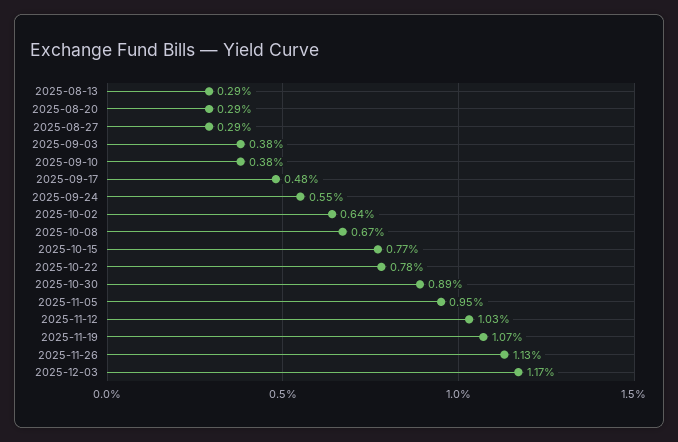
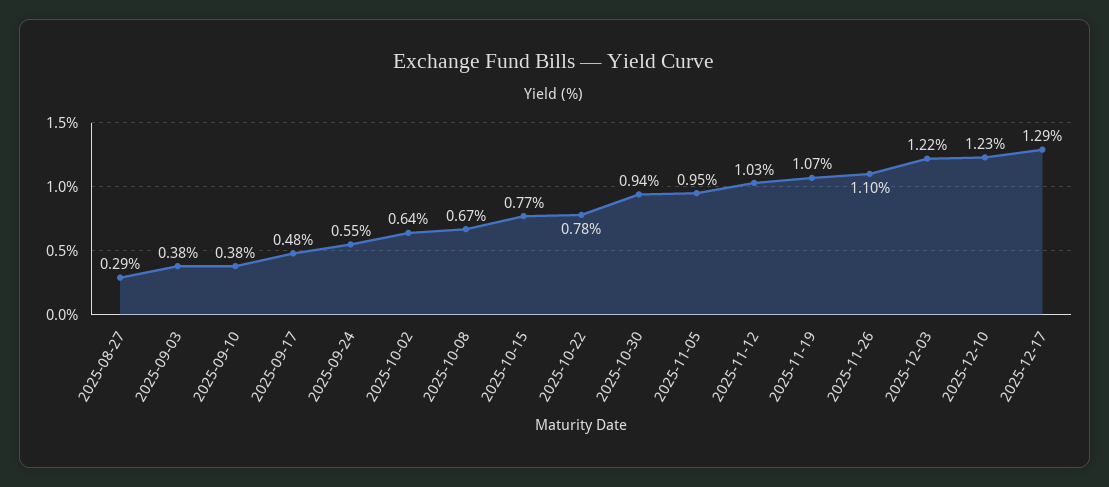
2025-08-13: 0.29 -> none
2025-08-20: 0.29 -> none
2025-10-30: 0.89 -> 0.94
2025-11-26: 1.13 -> 1.1
2025-12-03: 1.17 -> 1.22
2025-12-10: none -> 1.23
2025-12-17: none -> 1.29

